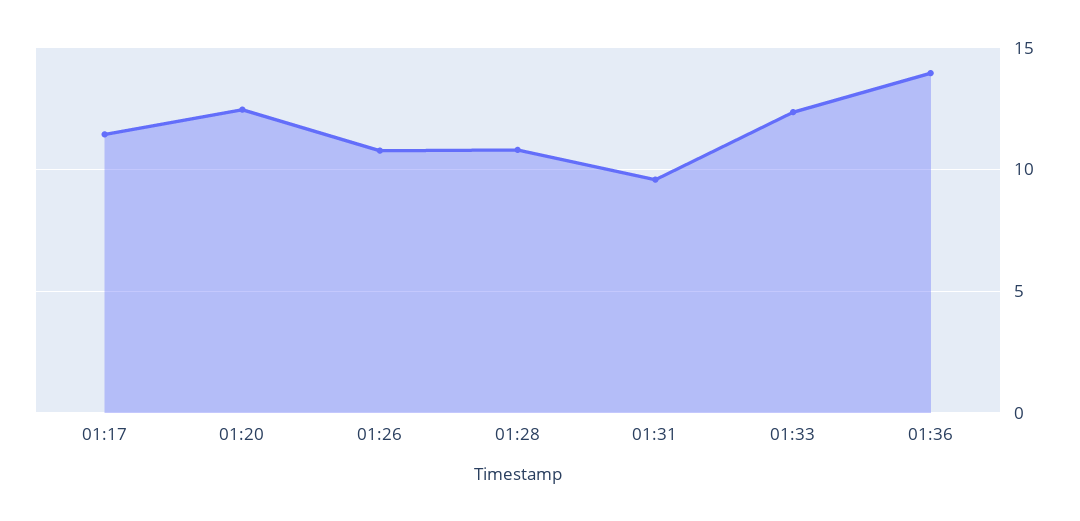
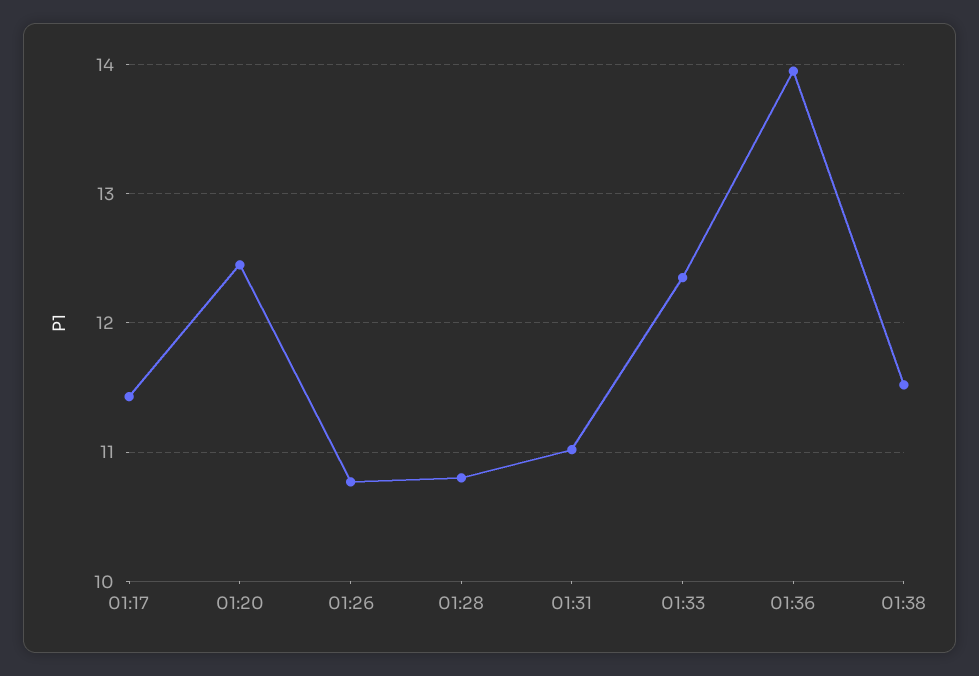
01:31: 9.5 -> 11
01:38: none -> 11.5

